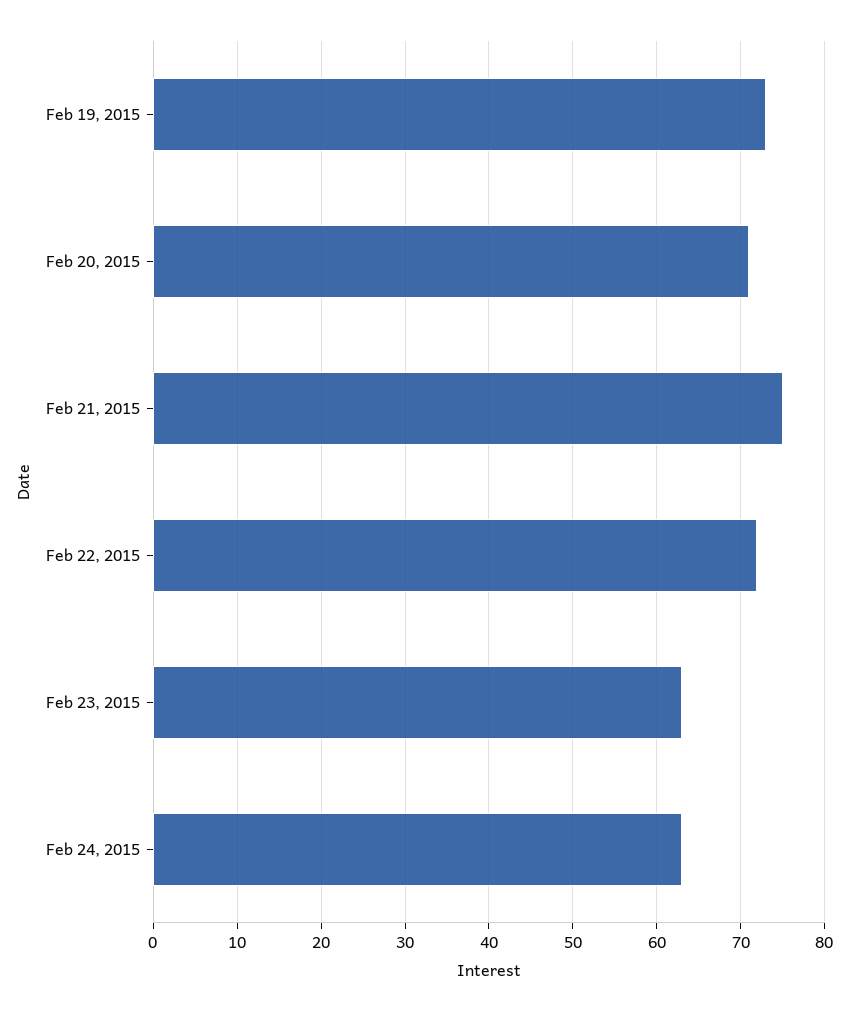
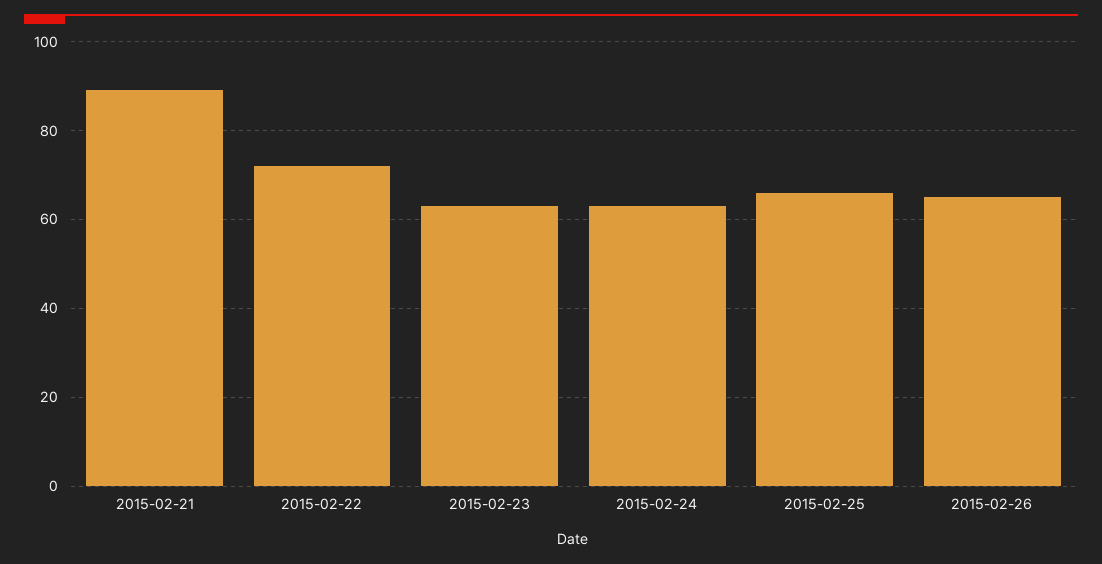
Feb 19, 2015: 73 -> none
Feb 20, 2015: 71 -> none
Feb 21, 2015: 75 -> 90
2015-02-25: none -> 65
2015-02-26: none -> 65

